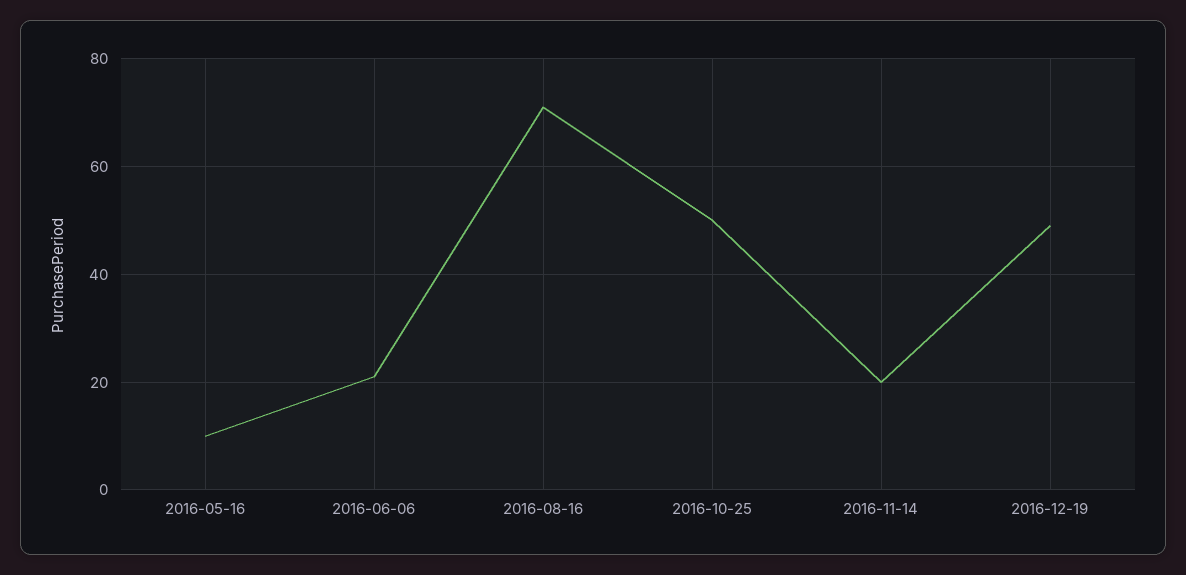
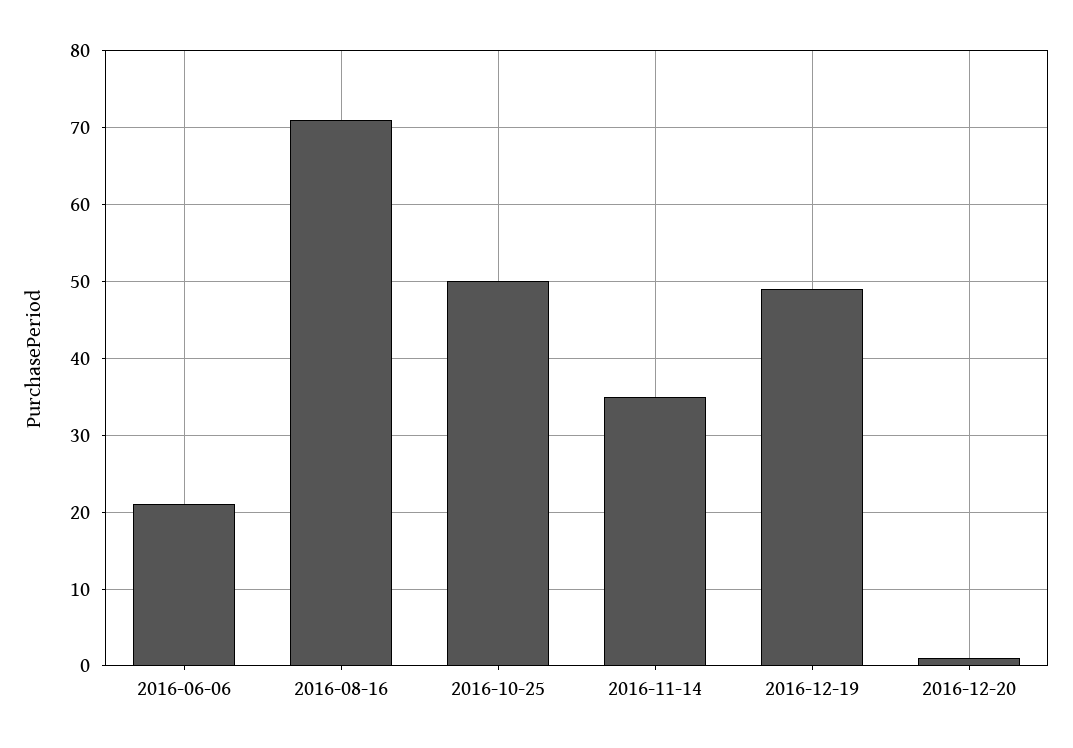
2016-05-16: 10 -> none
2016-11-14: 20 -> 35
2016-12-20: none -> 1

